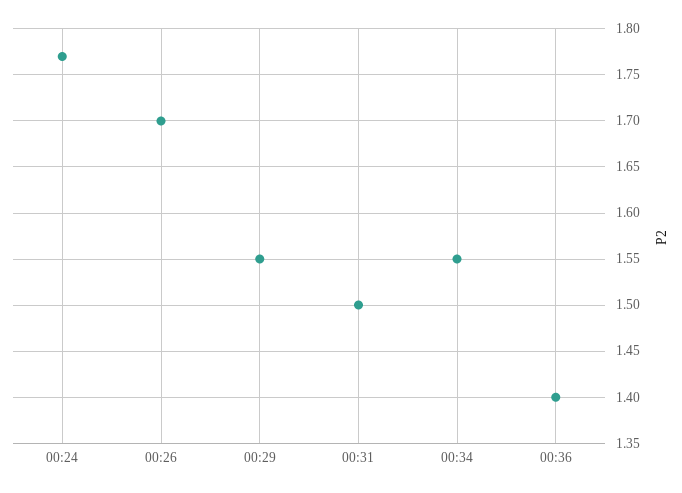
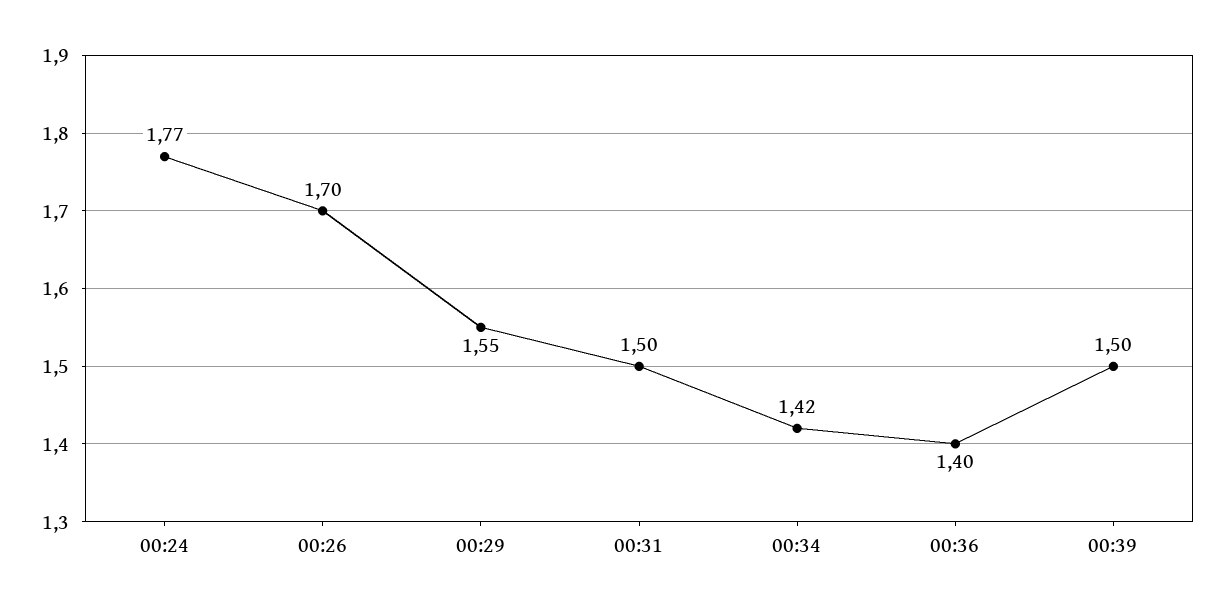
00:34: 1.55 -> 1.42
00:39: none -> 1.5

